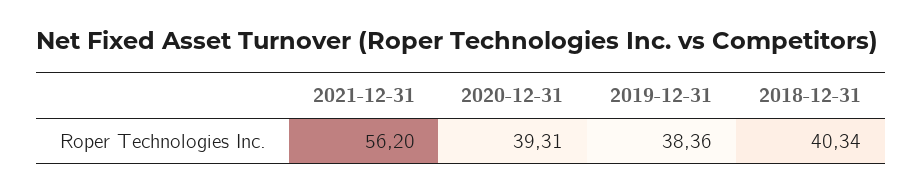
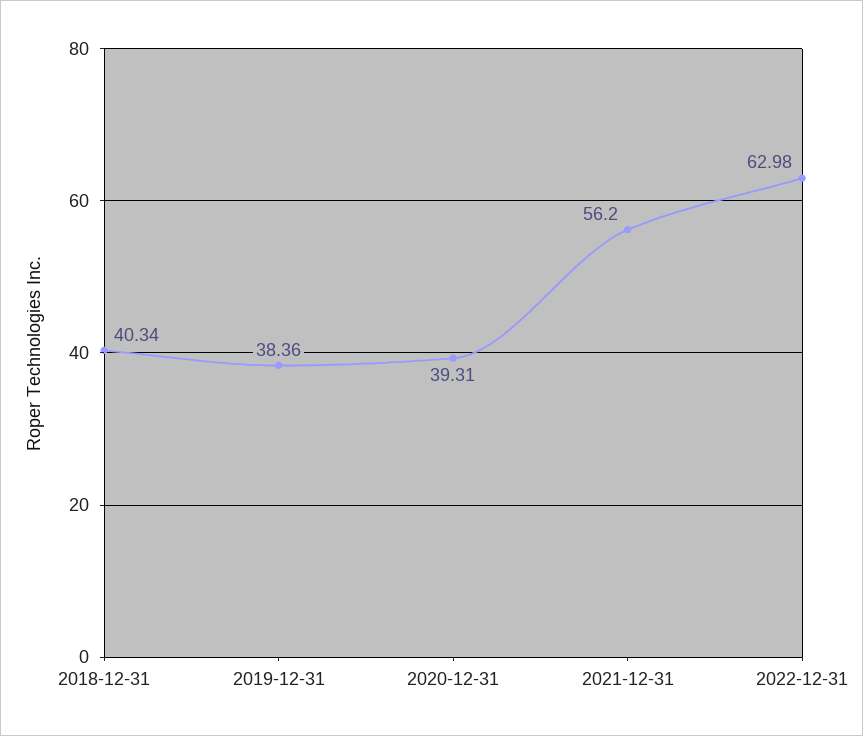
2022-12-31: none -> 62.98

